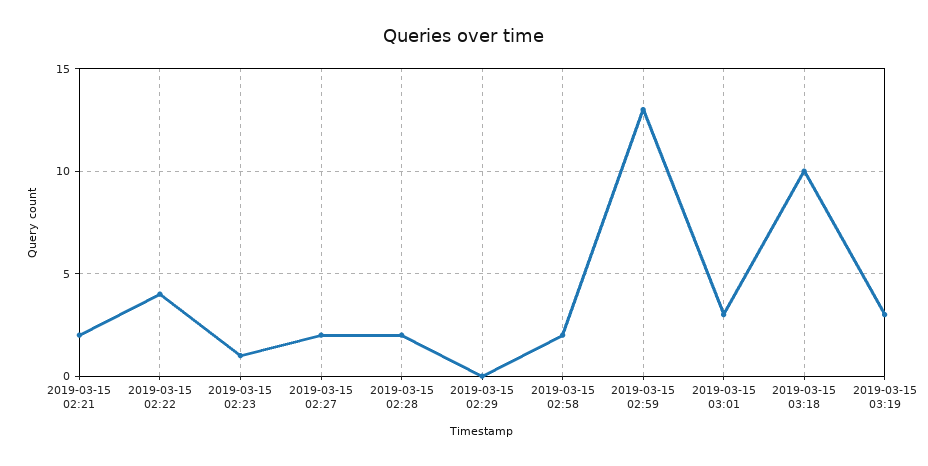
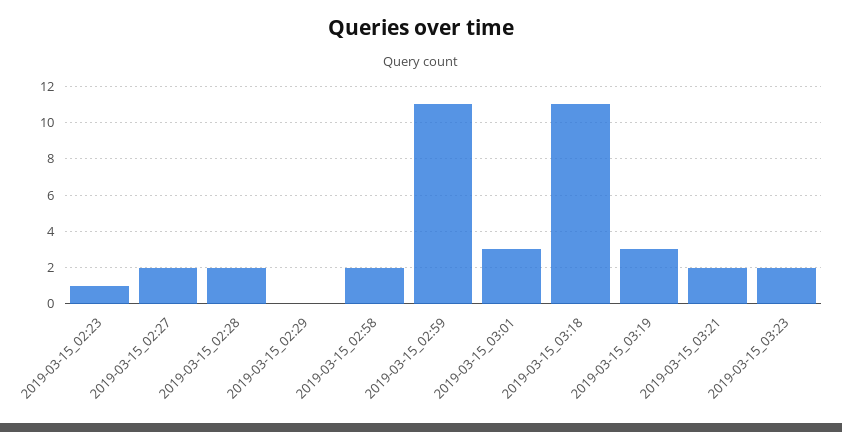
2019-03-15 02:21: 2 -> none
2019-03-15 02:22: 4 -> none
2019-03-15 02:59: 13 -> 11
2019-03-15 03:18: 10 -> 11
2019-03-15_03:21: none -> 2
2019-03-15_03:23: none -> 2

